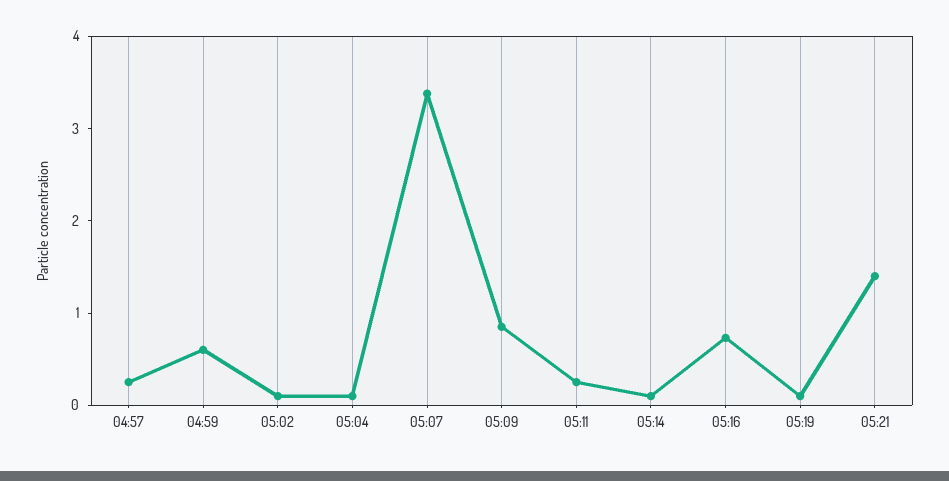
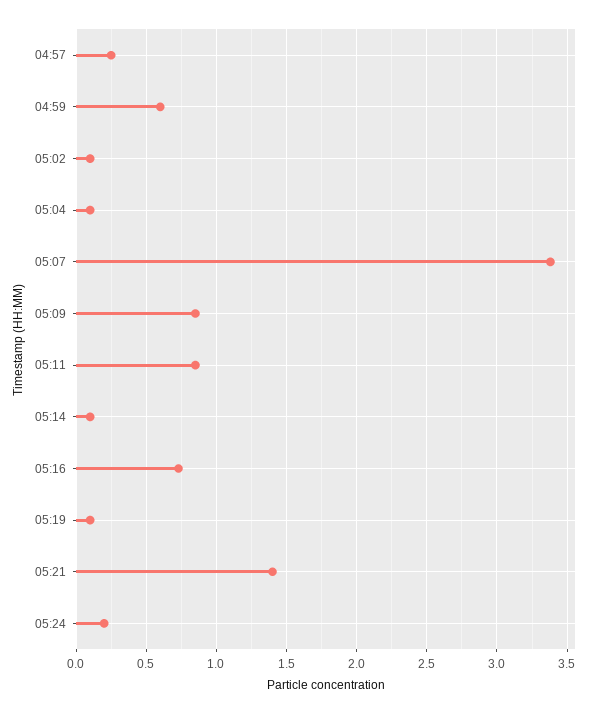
05:11: 0.2 -> 0.85
05:24: none -> 0.2

